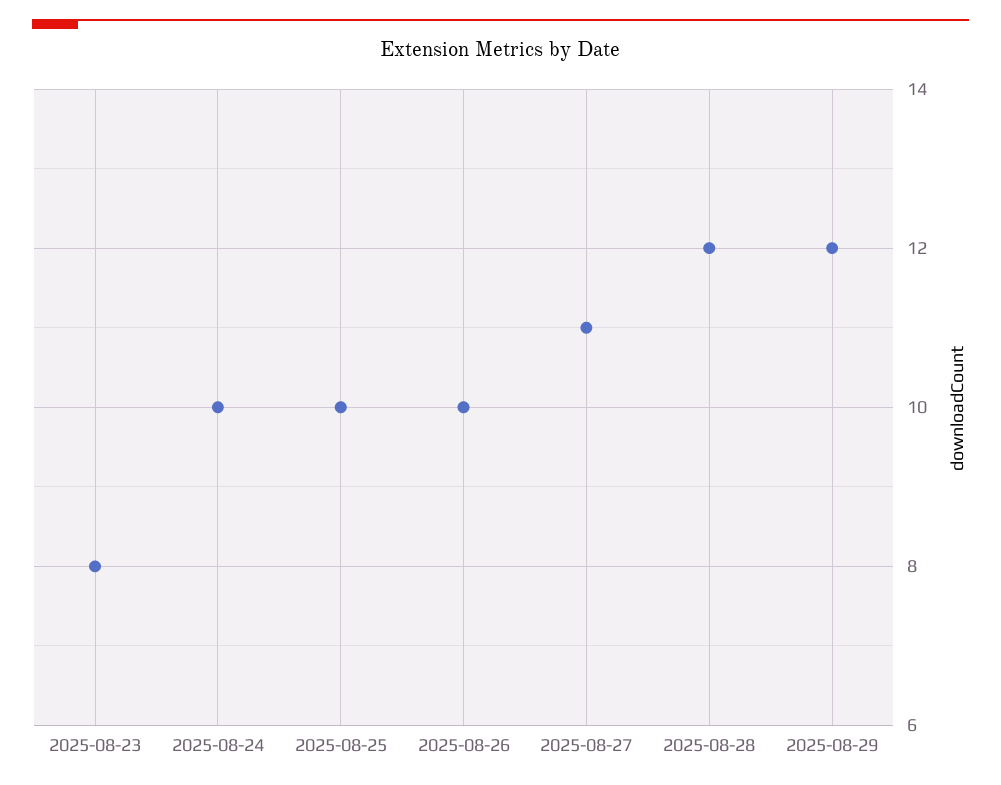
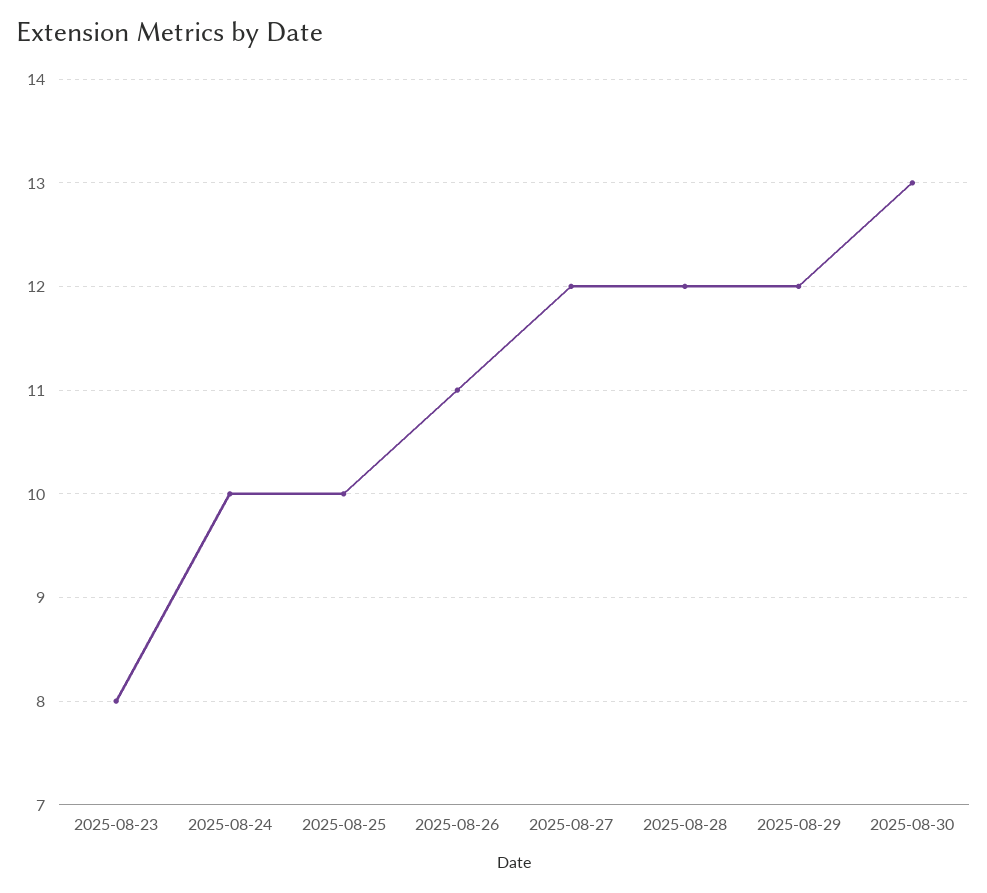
2025-08-26: 10 -> 11
2025-08-27: 11 -> 12
2025-08-30: none -> 13

